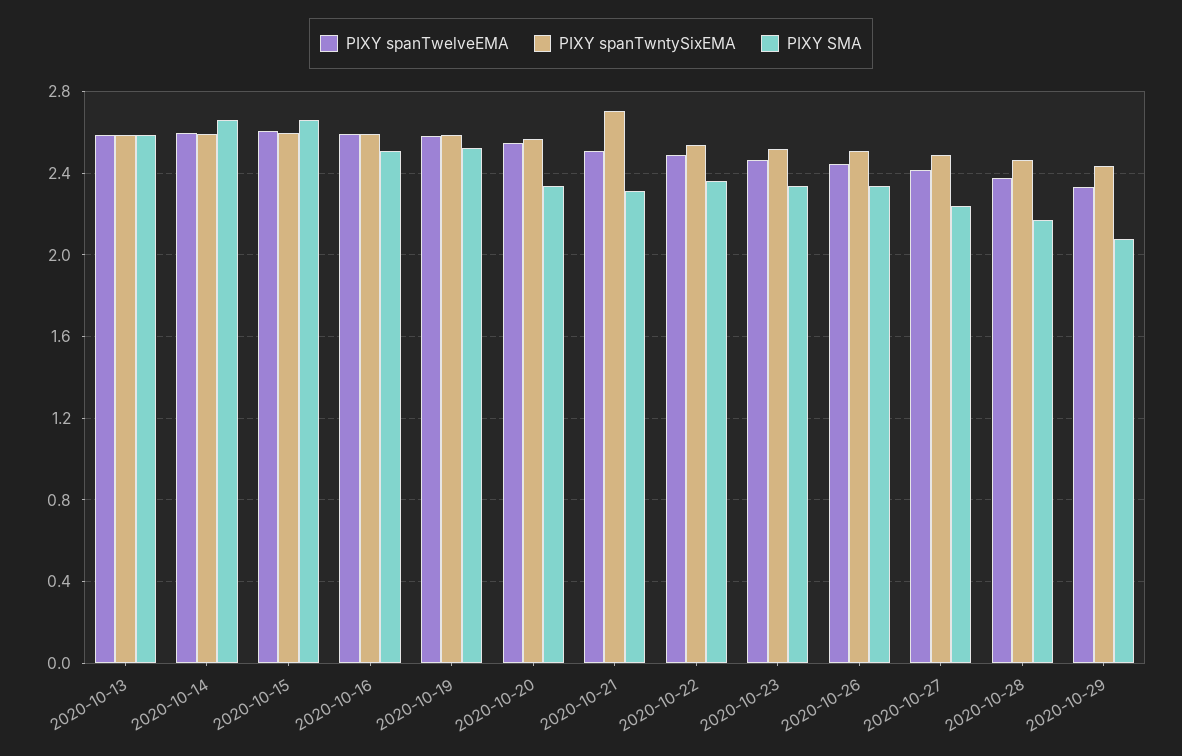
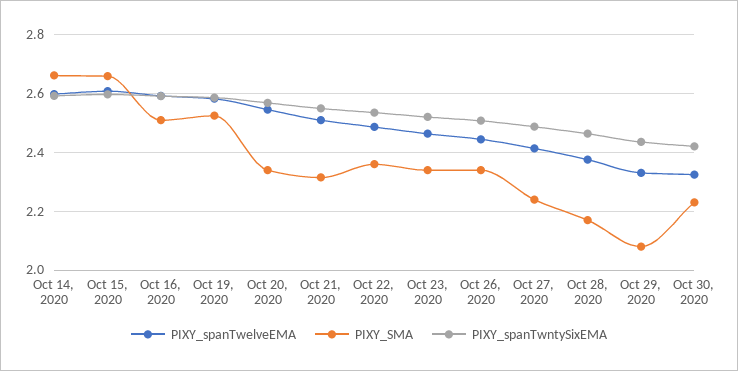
PIXY spanTwelveEMA, 2020-10-13: 2.6 -> none
PIXY spanTwntySixEMA, 2020-10-13: 2.6 -> none
PIXY SMA, 2020-10-13: 2.6 -> none
PIXY spanTwntySixEMA, 2020-10-21: 2.7 -> 2.55
PIXY spanTwelveEMA, Oct 30, 2020: none -> 2.325
PIXY SMA, Oct 30, 2020: none -> 2.225
PIXY spanTwntySixEMA, Oct 30, 2020: none -> 2.425

